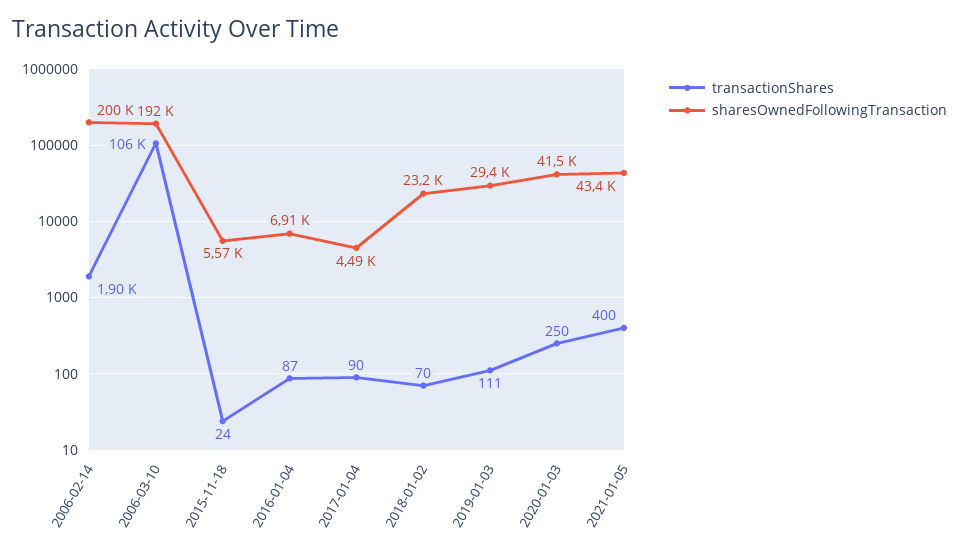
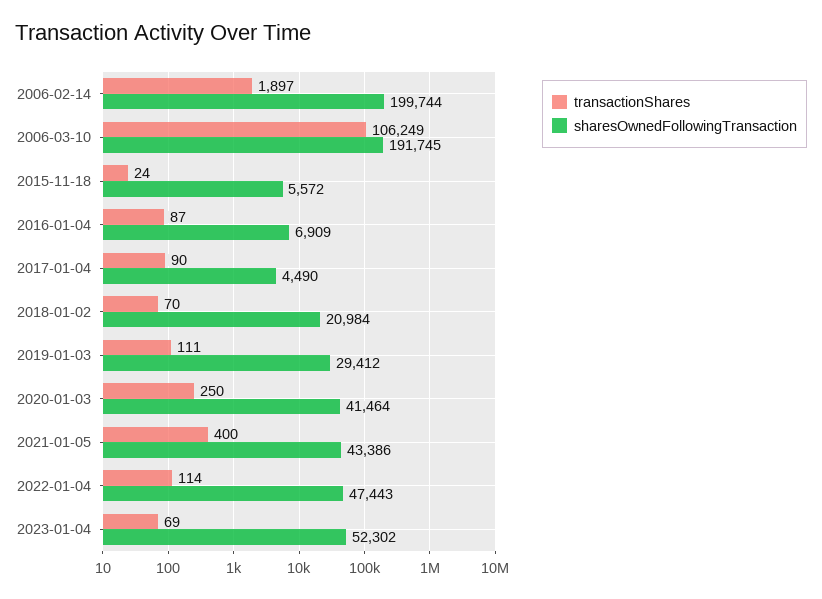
sharesOwnedFollowingTransaction, 2018-01-02: 23200 -> 20984
transactionShares, 2022-01-04: none -> 114
sharesOwnedFollowingTransaction, 2022-01-04: none -> 47443
transactionShares, 2023-01-04: none -> 69
sharesOwnedFollowingTransaction, 2023-01-04: none -> 52302

